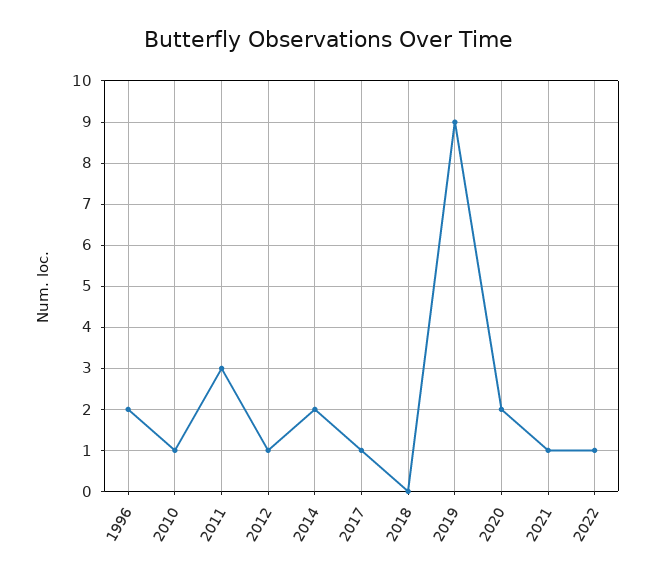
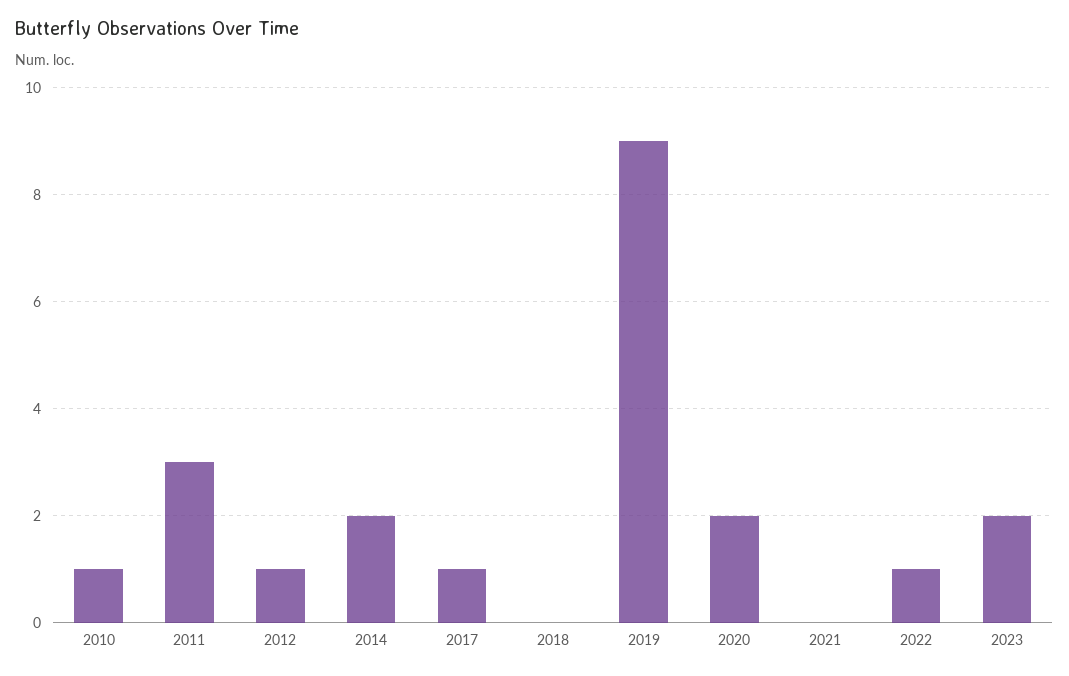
1996: 2 -> none
2021: 1 -> 0
2023: none -> 2

